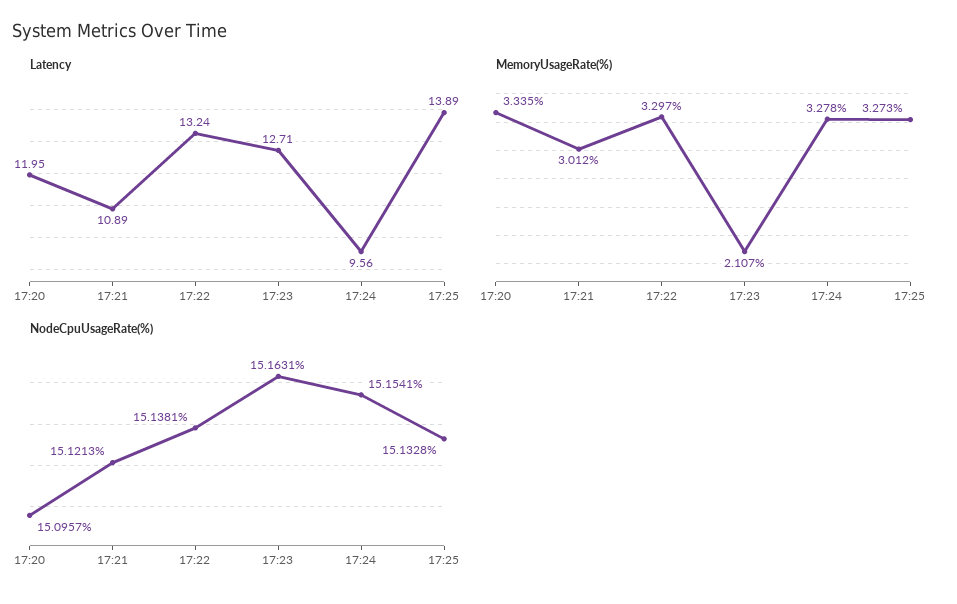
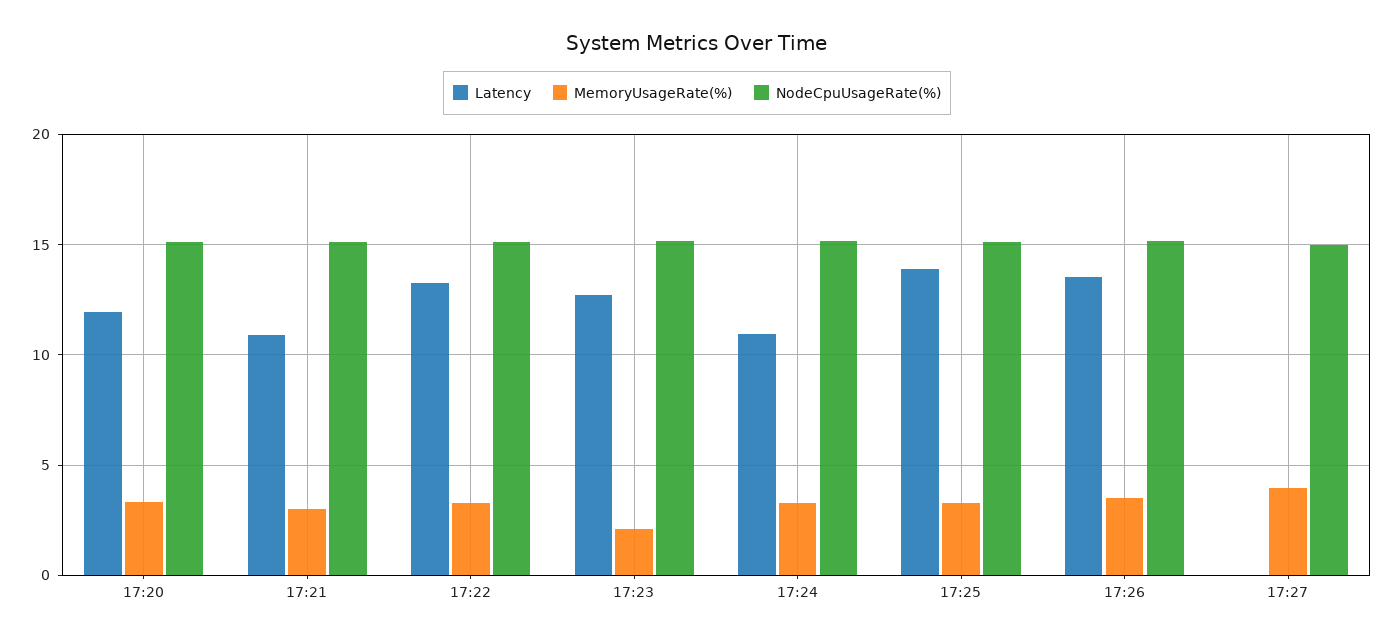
Latency, 17:24: 9.56 -> 11
Latency, 17:26: none -> 13.5
MemoryUsageRate(%), 17:26: none -> 3.5
NodeCpuUsageRate(%), 17:26: none -> 15
Latency, 17:27: none -> 0
MemoryUsageRate(%), 17:27: none -> 4
NodeCpuUsageRate(%), 17:27: none -> 15

